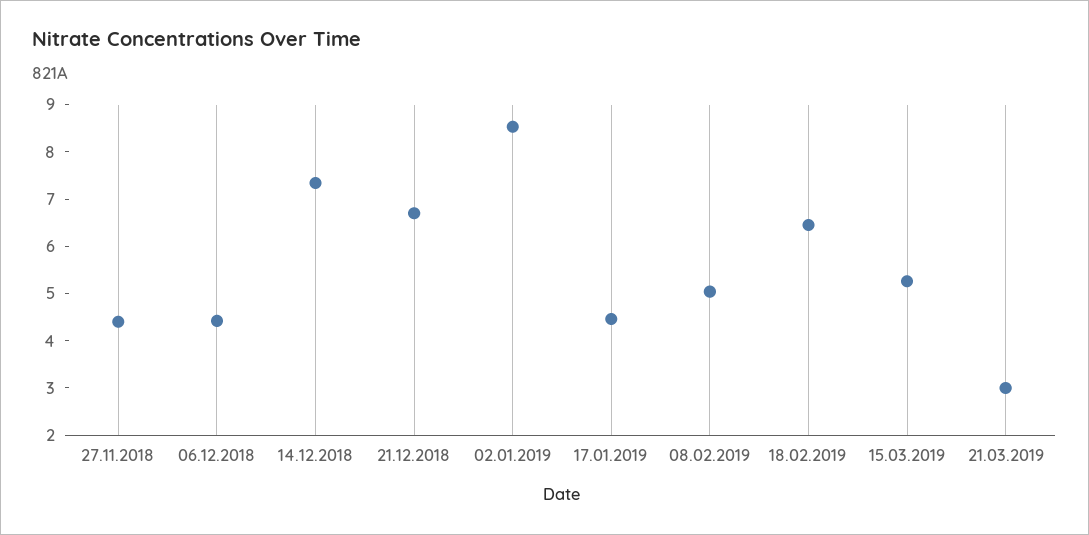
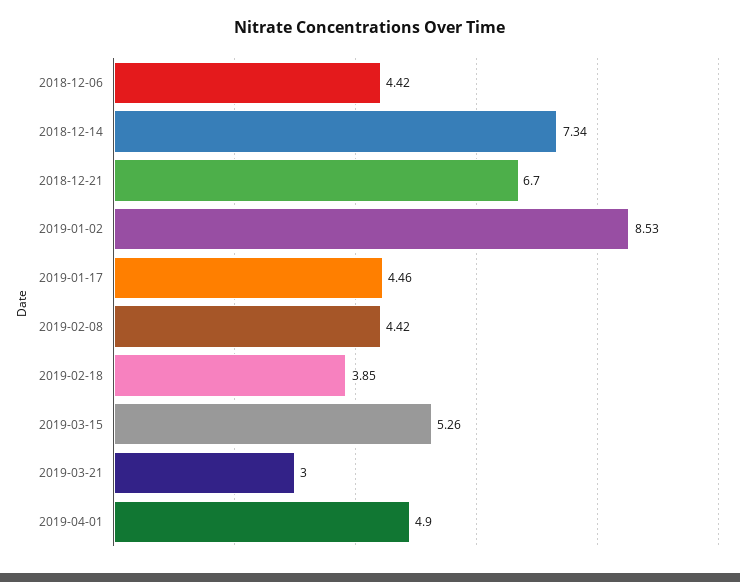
27.11.2018: 4.4 -> none
08.02.2019: 5 -> 4.42
18.02.2019: 6.4 -> 3.85
2019-04-01: none -> 4.9

